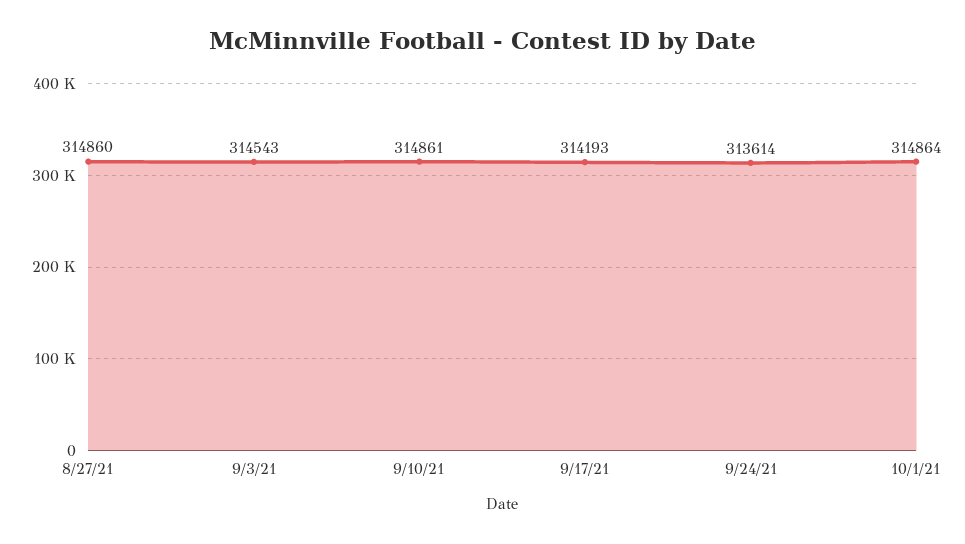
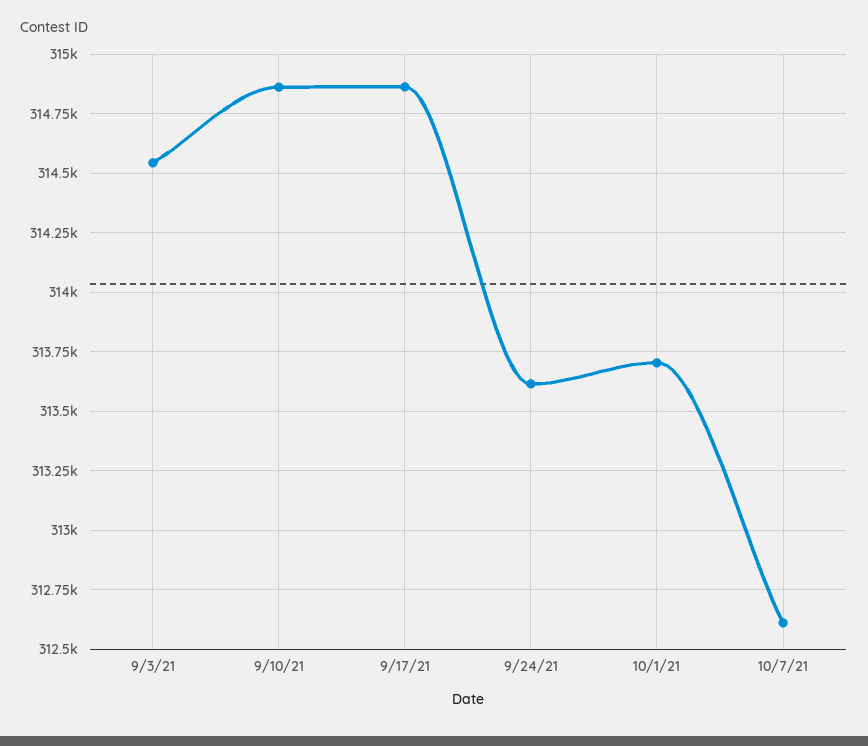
8/27/21: 314860 -> none
9/17/21: 314193 -> 314850
10/1/21: 314864 -> 313700
10/7/21: none -> 312600

